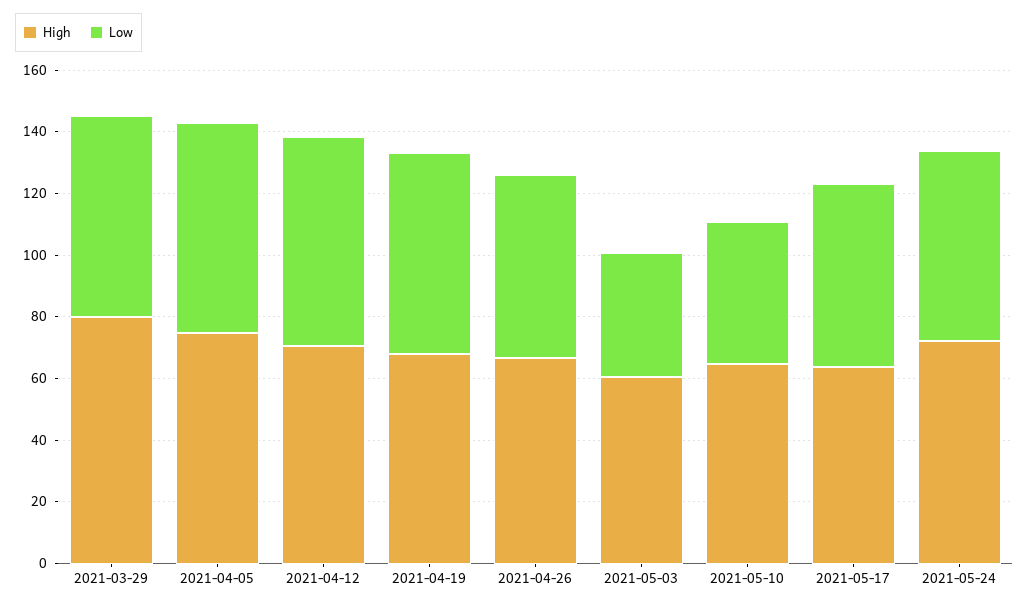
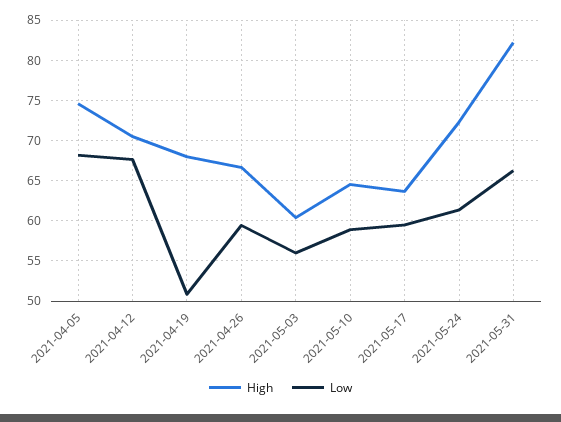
High, 2021-03-29: 80 -> none
Low, 2021-03-29: 65 -> none
Low, 2021-04-19: 65 -> 51
Low, 2021-05-03: 40 -> 56
Low, 2021-05-10: 45 -> 59
High, 2021-05-31: none -> 82
Low, 2021-05-31: none -> 66

